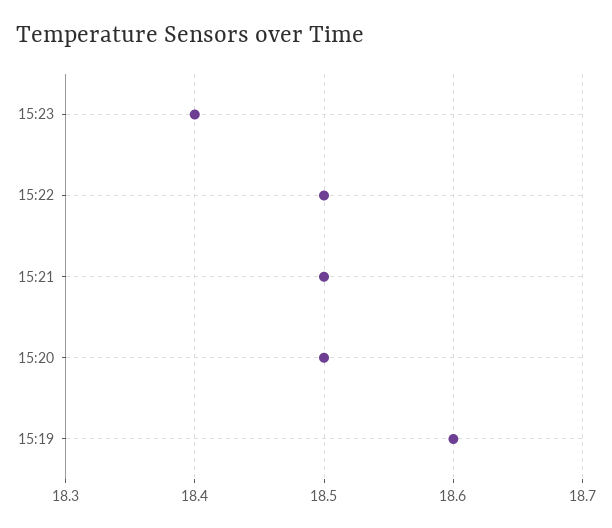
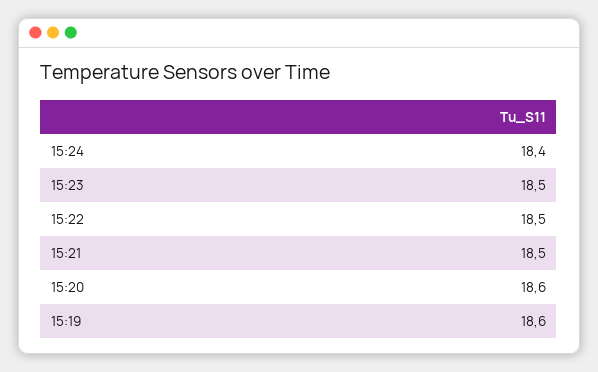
15:23: 18.4 -> 18.5
15:20: 18.5 -> 18.6
15:24: none -> 18.4

